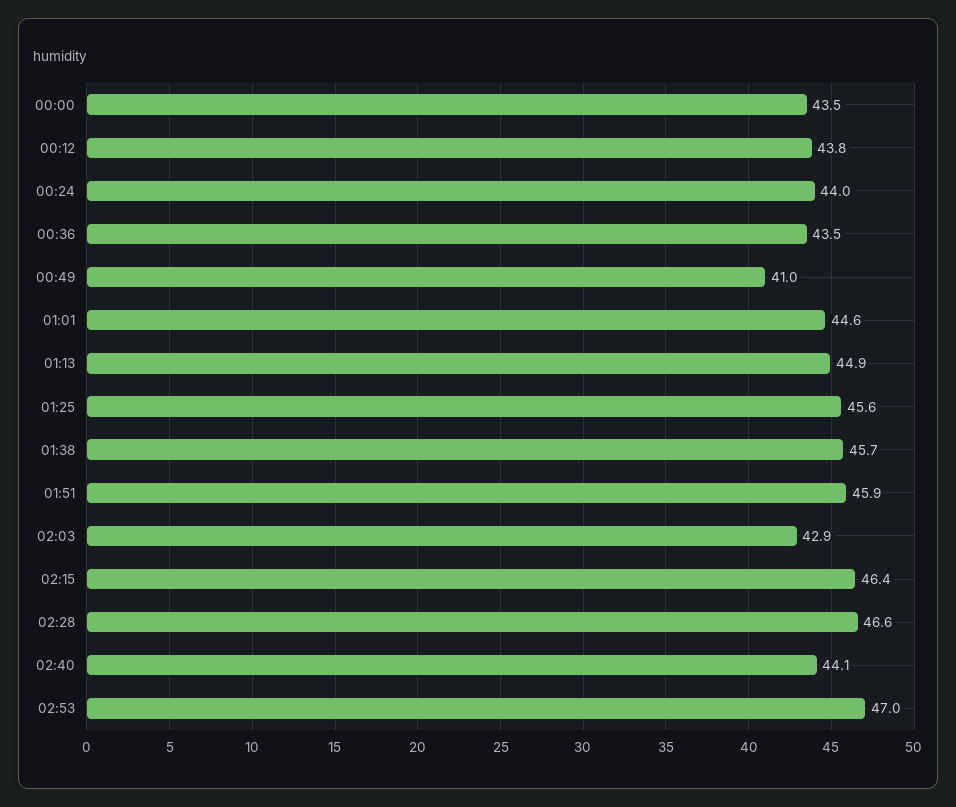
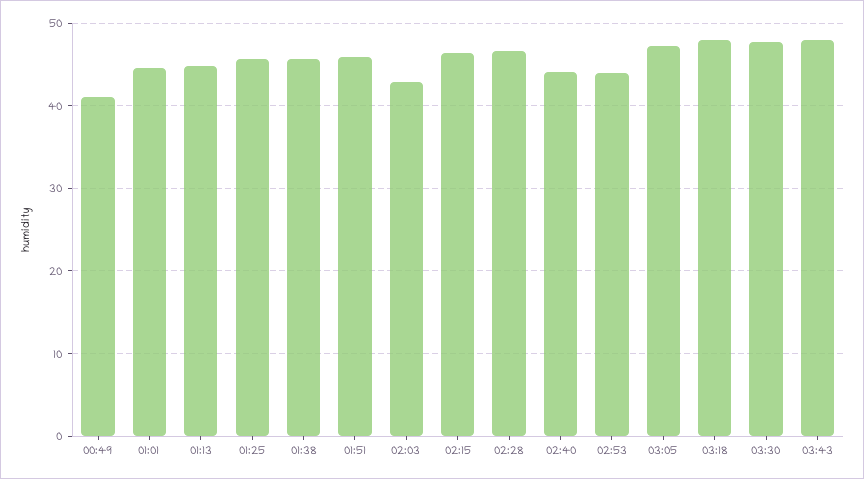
00:00: 43.5 -> none
00:12: 43.8 -> none
00:24: 44 -> none
00:36: 43.5 -> none
02:53: 47 -> 44
03:05: none -> 47
03:18: none -> 48
03:30: none -> 48
03:43: none -> 48

